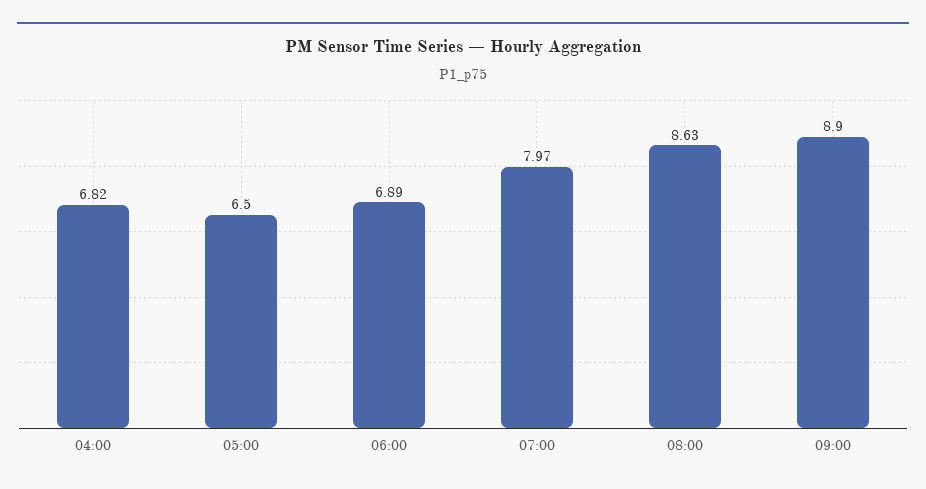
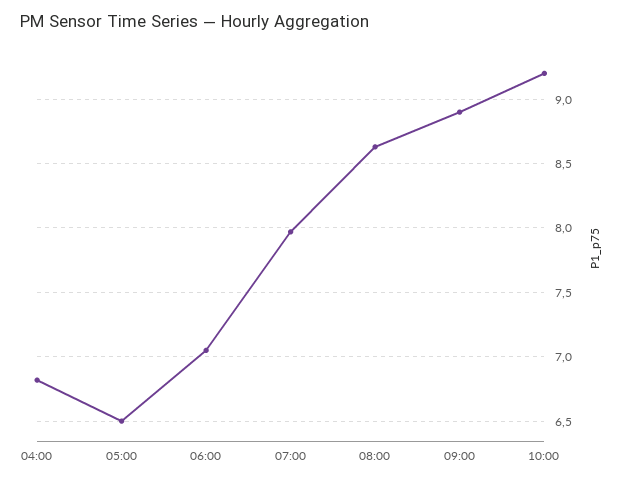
06:00: 6.89 -> 7.05
10:00: none -> 9.2

